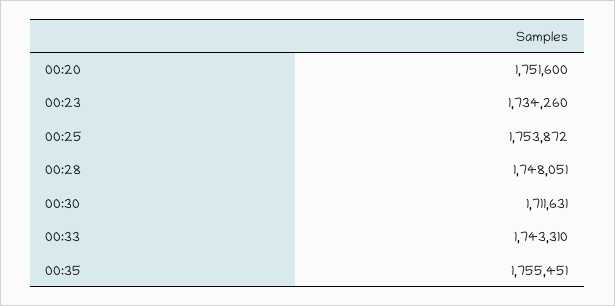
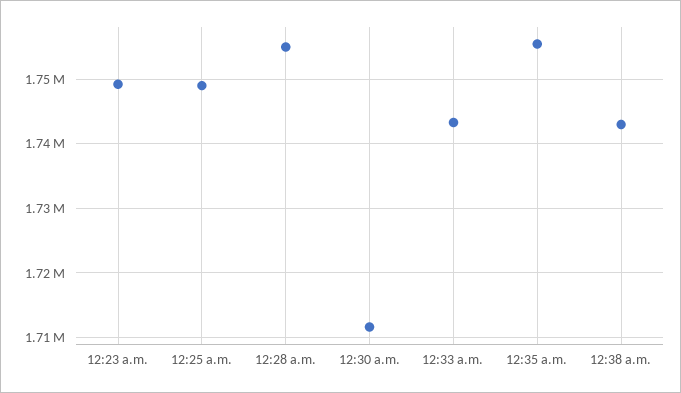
00:20: 1751600 -> none
00:23: 1734260 -> 1749000
00:25: 1753872 -> 1749000
00:28: 1748051 -> 1755000
12:38 a.m.: none -> 1743000

